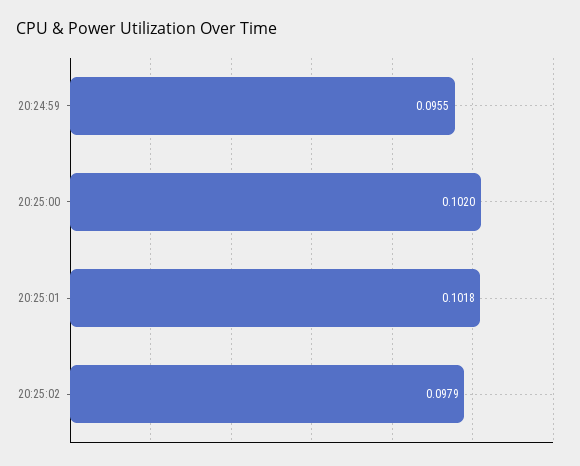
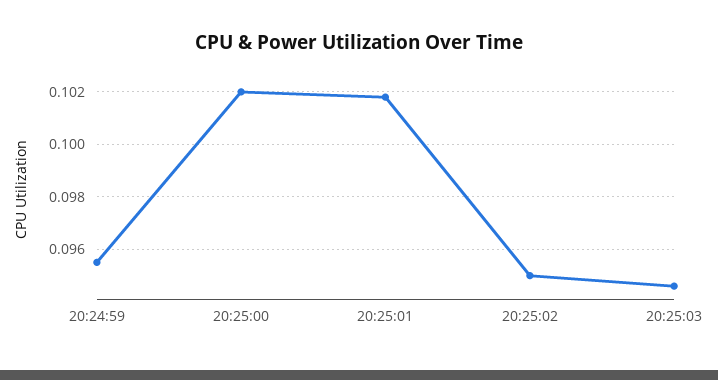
20:25:02: 0.0979 -> 0.095
20:25:03: none -> 0.0945

